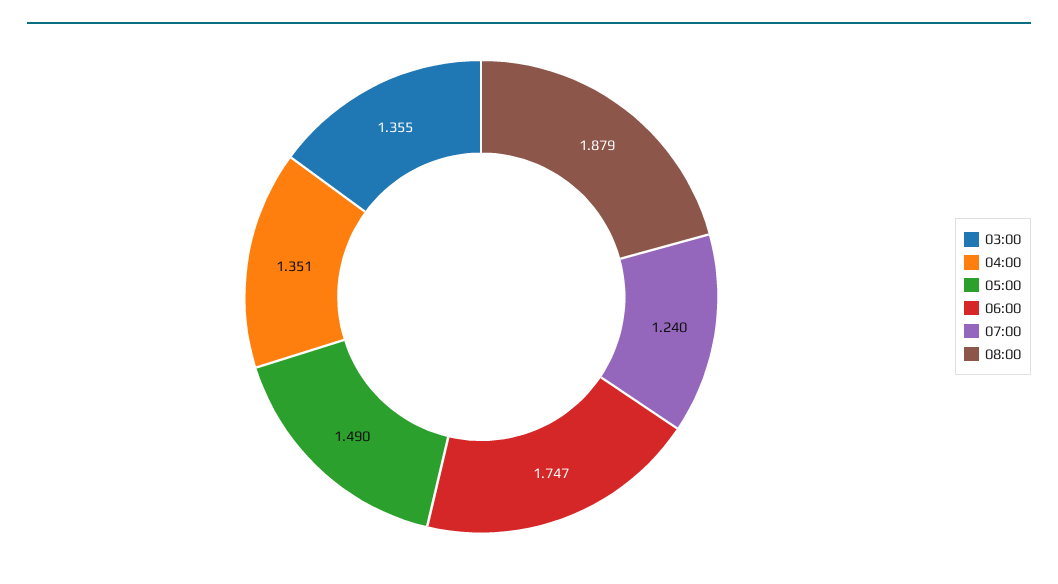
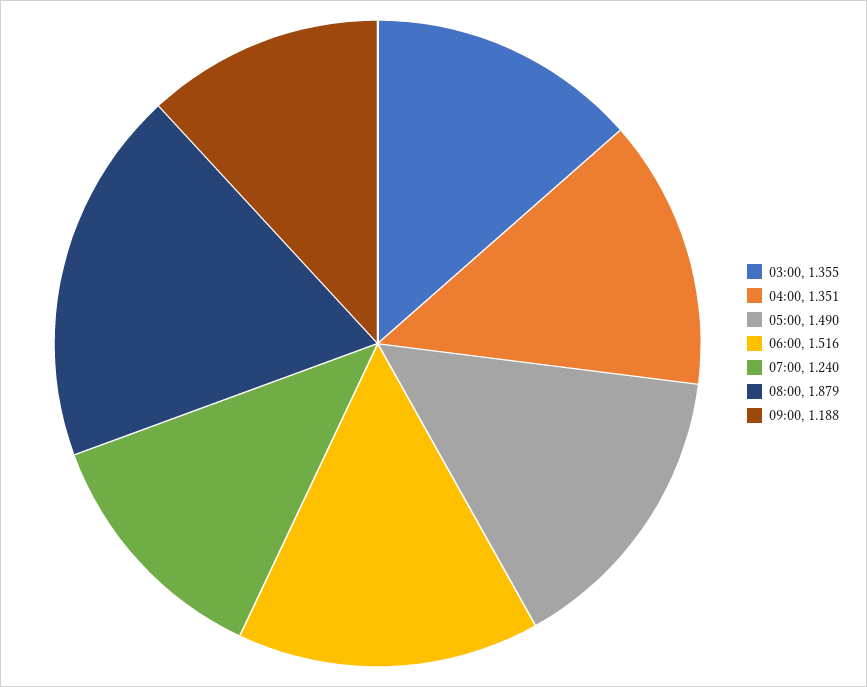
06:00: 1.747 -> 1.516
09:00: none -> 1.188

